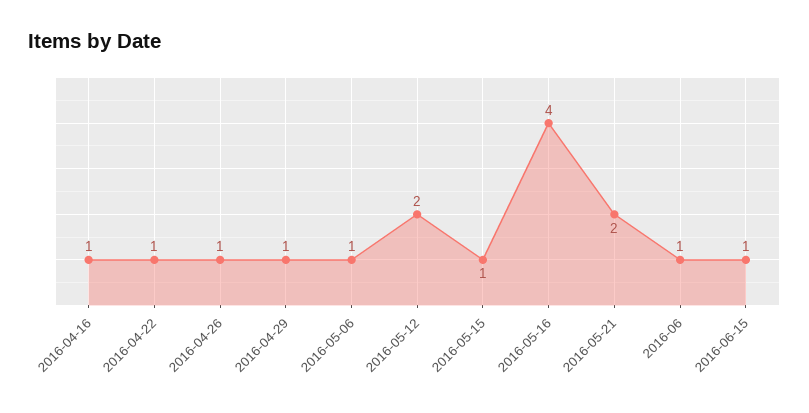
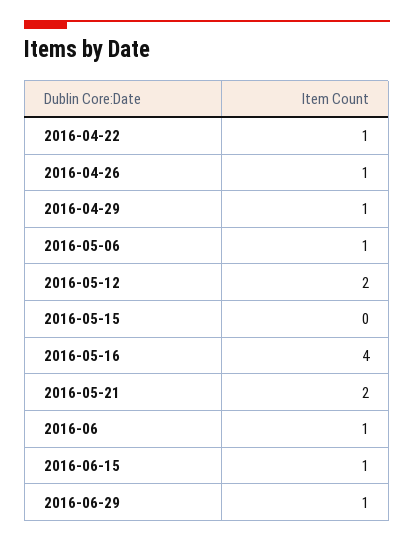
2016-04-16: 1 -> none
2016-05-15: 1 -> 0
2016-06-29: none -> 1

